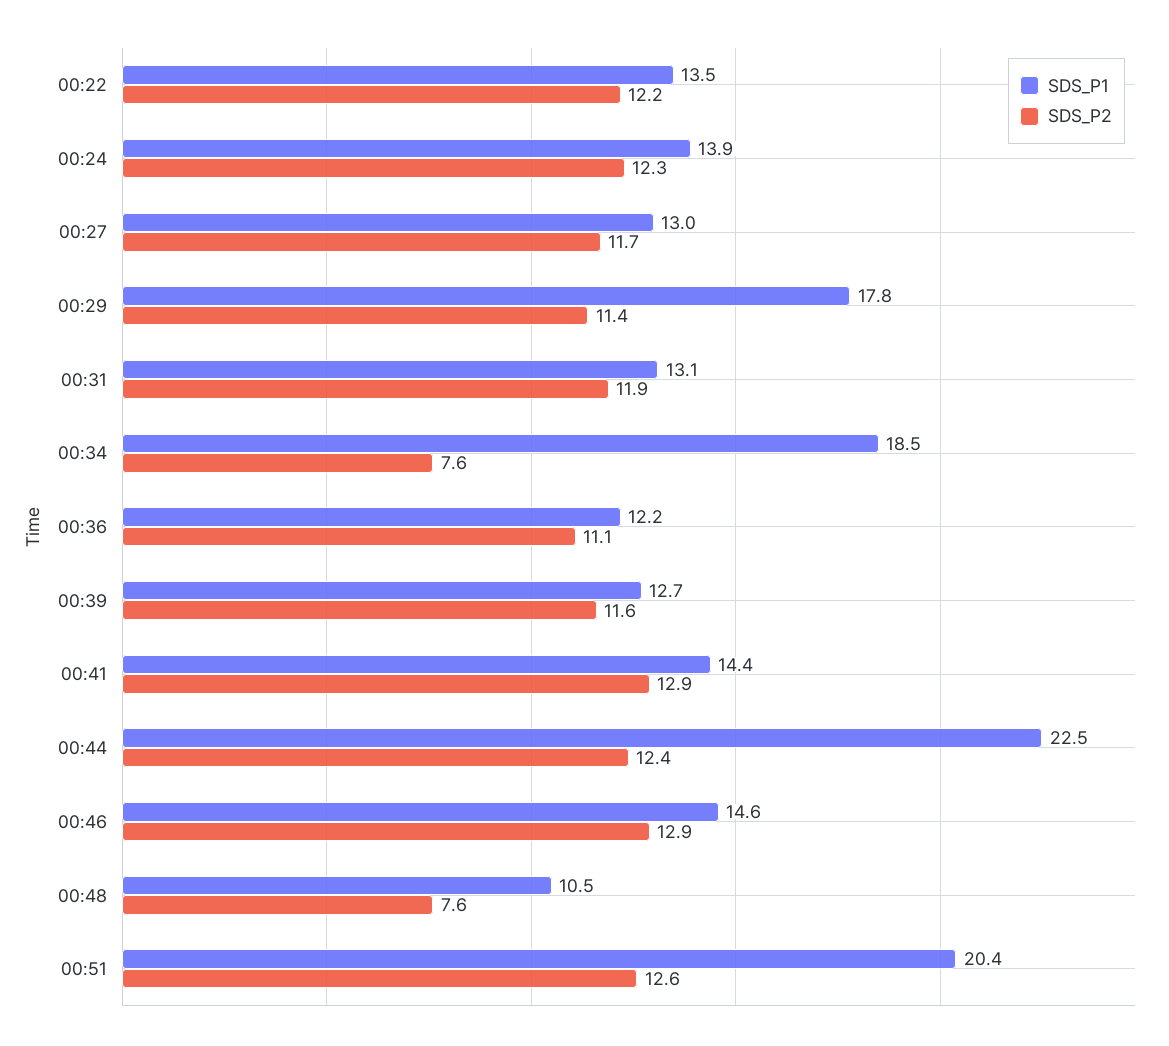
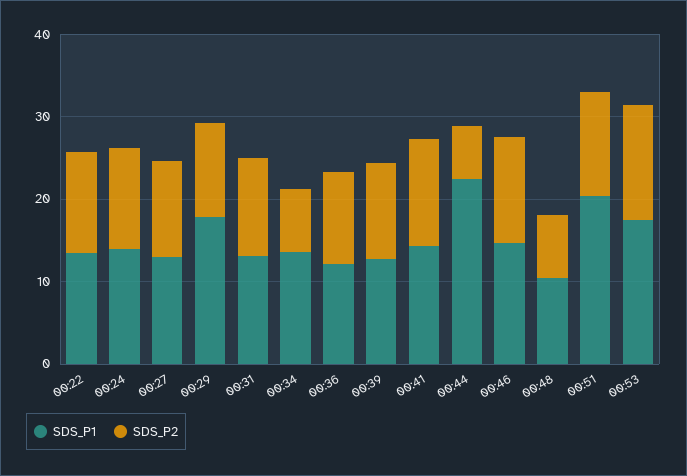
SDS_P1, 00:34: 18.5 -> 14
SDS_P2, 00:44: 12.4 -> 6
SDS_P1, 00:53: none -> 18
SDS_P2, 00:53: none -> 14

